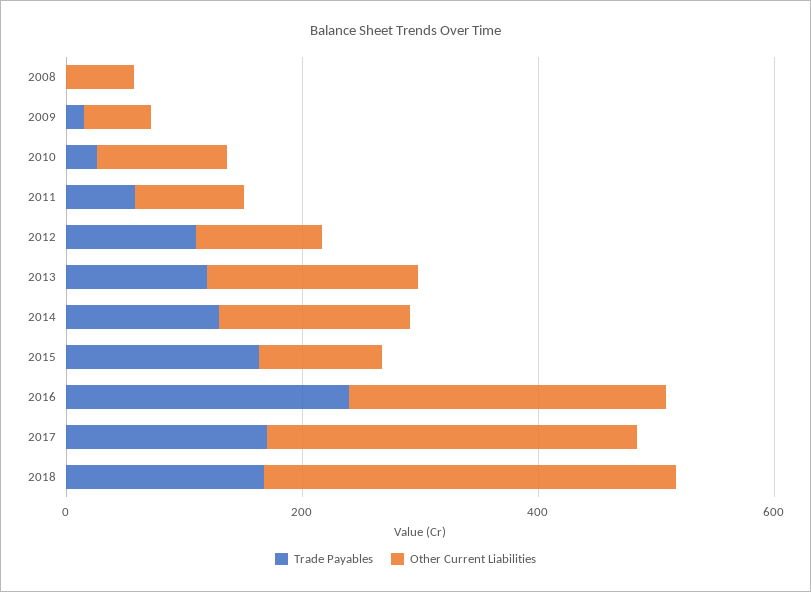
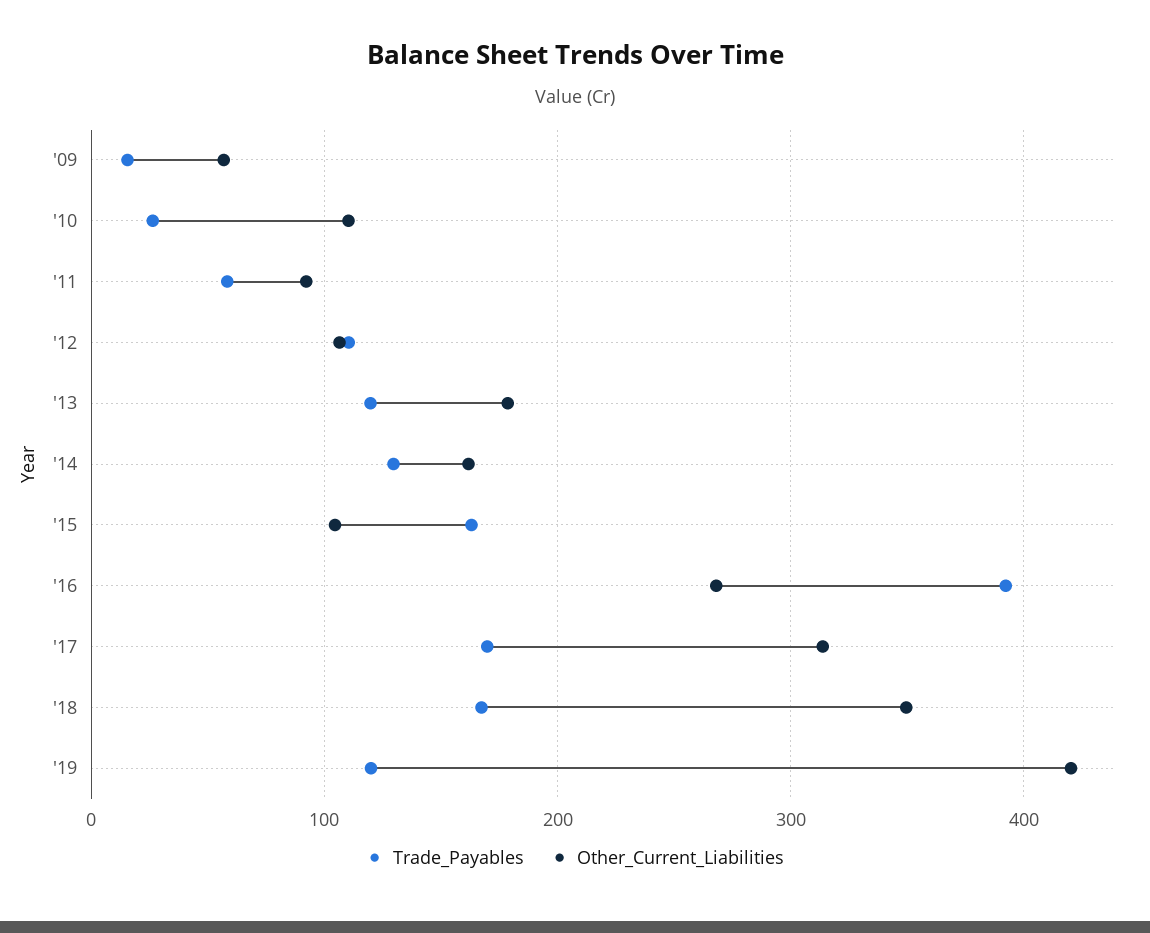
Trade Payables, 2008: 0 -> none
Other Current Liabilities, 2008: 50 -> none
Trade Payables, 2016: 250 -> 390
Trade Payables, '19: none -> 120
Other Current Liabilities, '19: none -> 420

